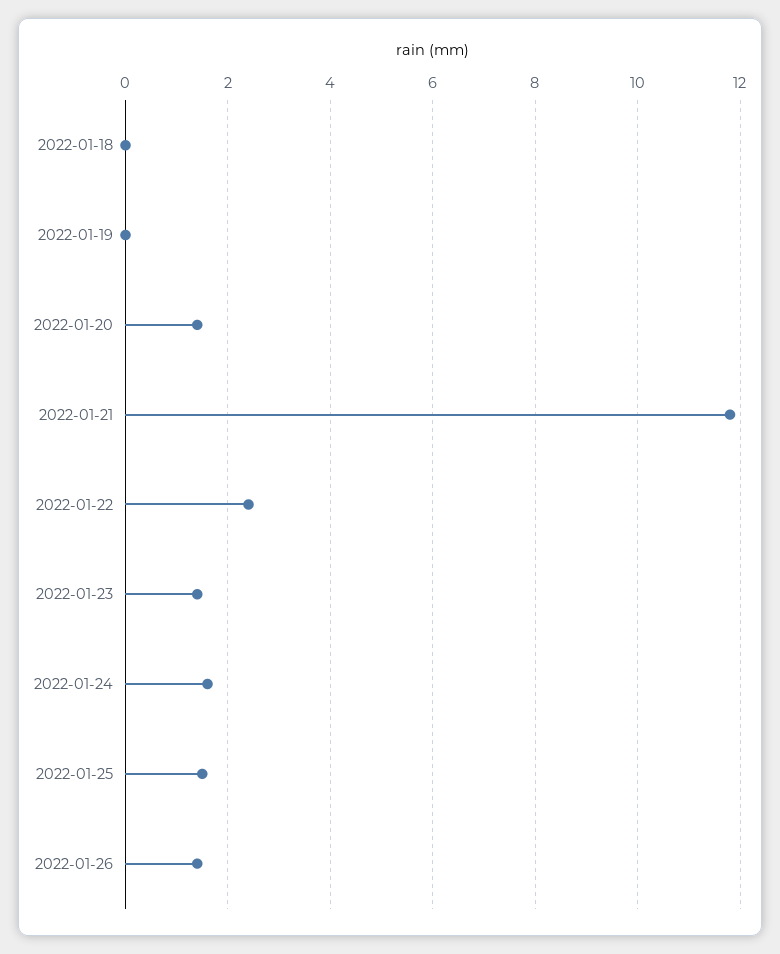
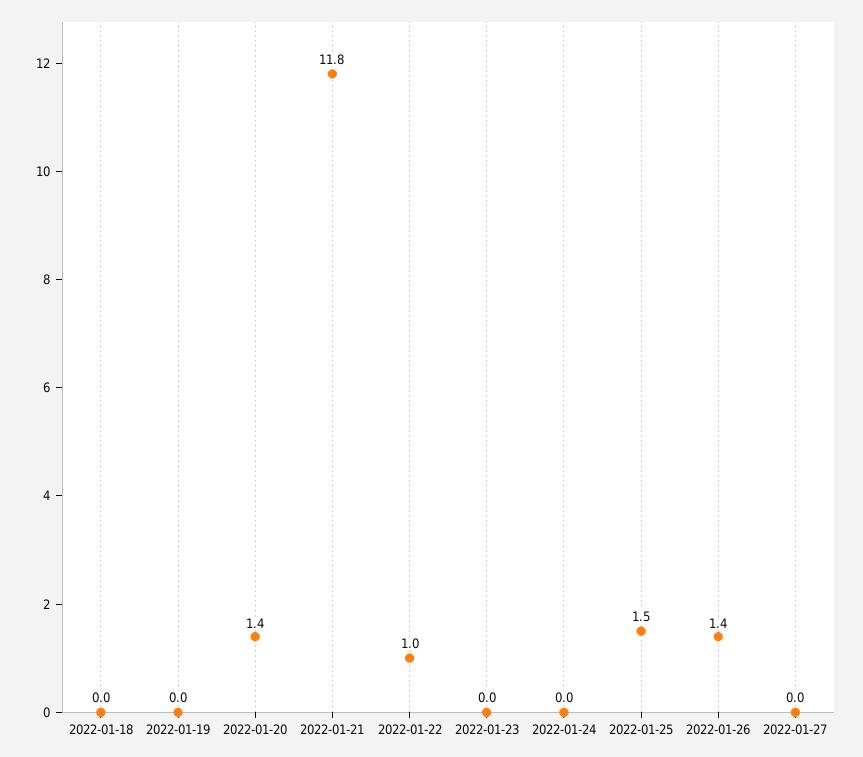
2022-01-22: 2.5 -> 1
2022-01-23: 1.5 -> 0
2022-01-24: 1.5 -> 0
2022-01-27: none -> 0

